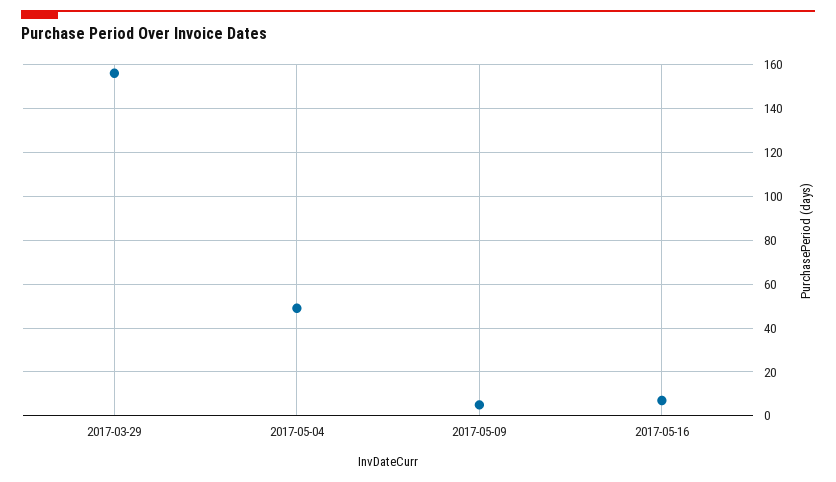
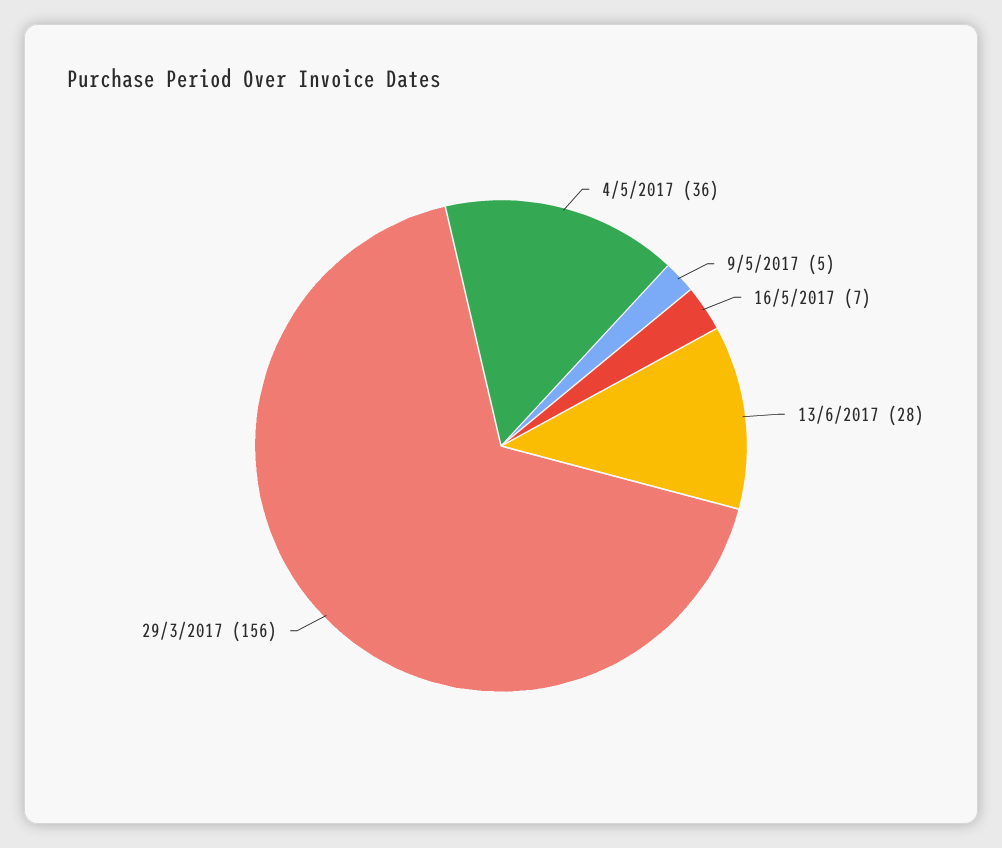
2017-05-04: 50 -> 36
13/6/2017: none -> 28

